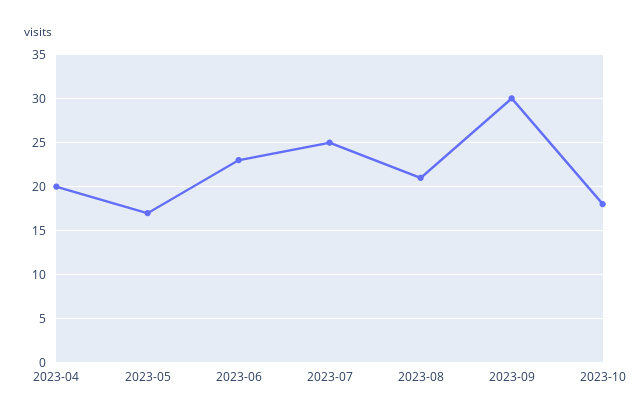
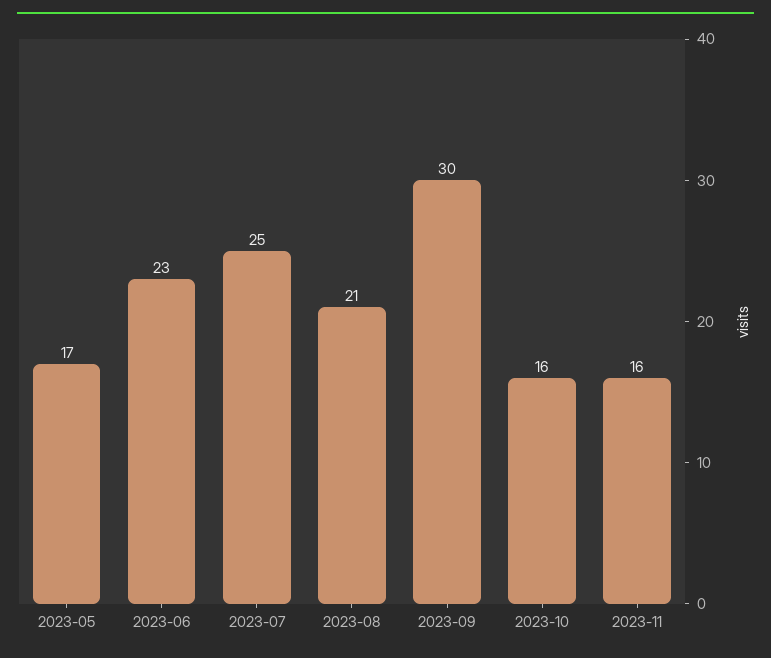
2023-04: 20 -> none
2023-10: 18 -> 16
2023-11: none -> 16

